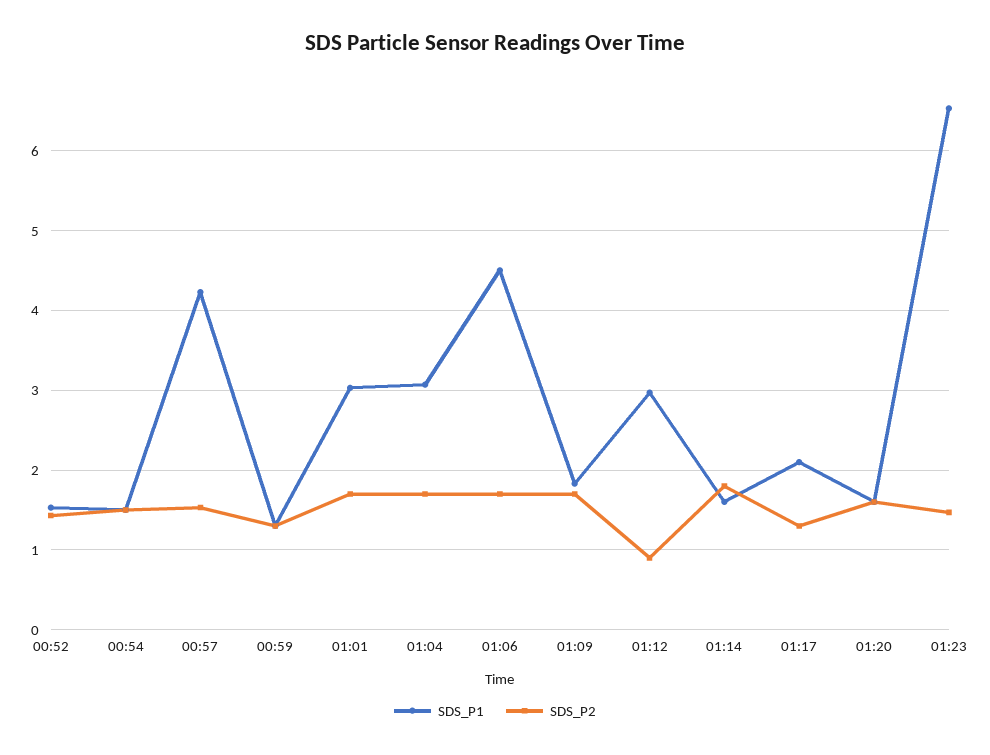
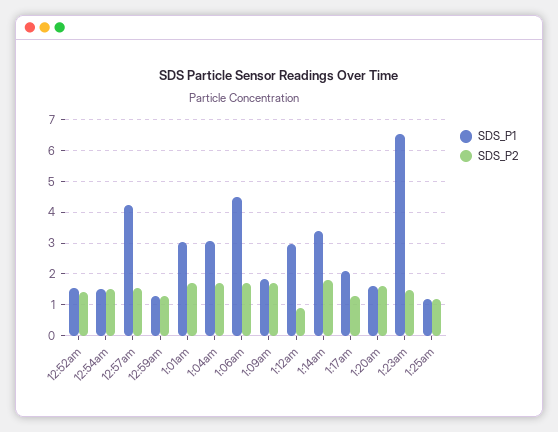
SDS_P1, 01:14: 1.6 -> 3.4
SDS_P1, 1:25am: none -> 1.2
SDS_P2, 1:25am: none -> 1.2

